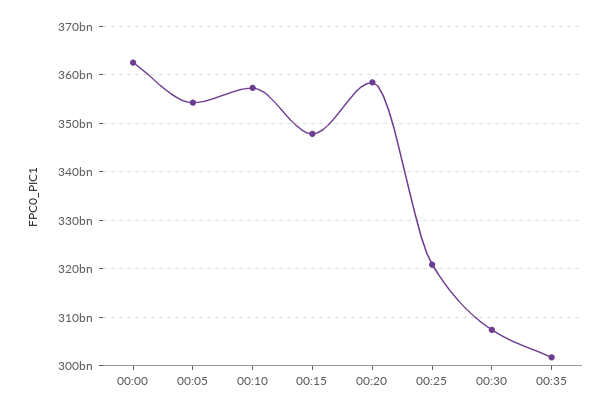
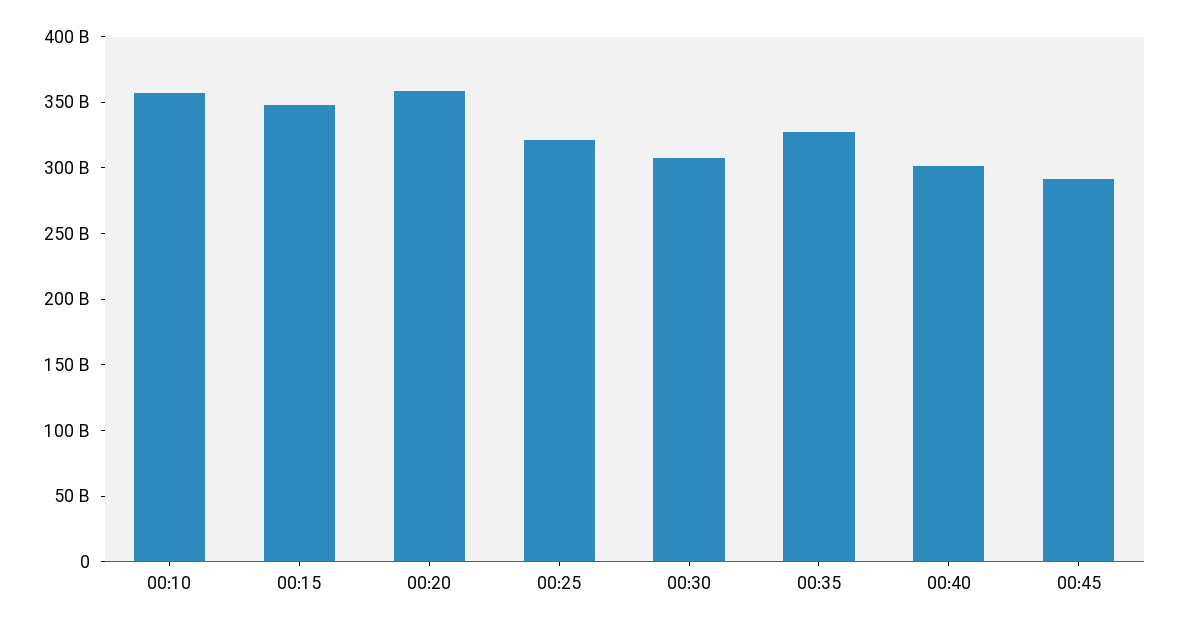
00:00: 362000000000 -> none
00:05: 354000000000 -> none
00:35: 302000000000 -> 330000000000
00:40: none -> 300000000000
00:45: none -> 290000000000

